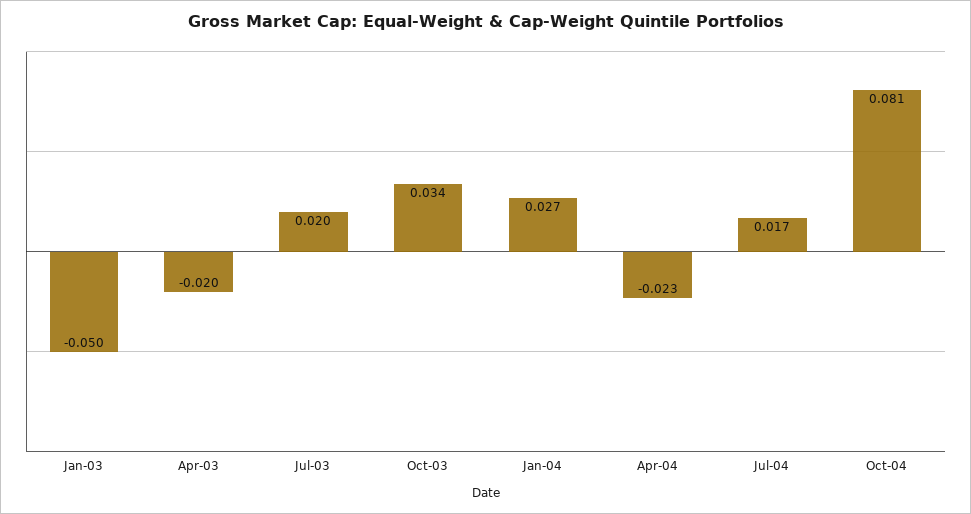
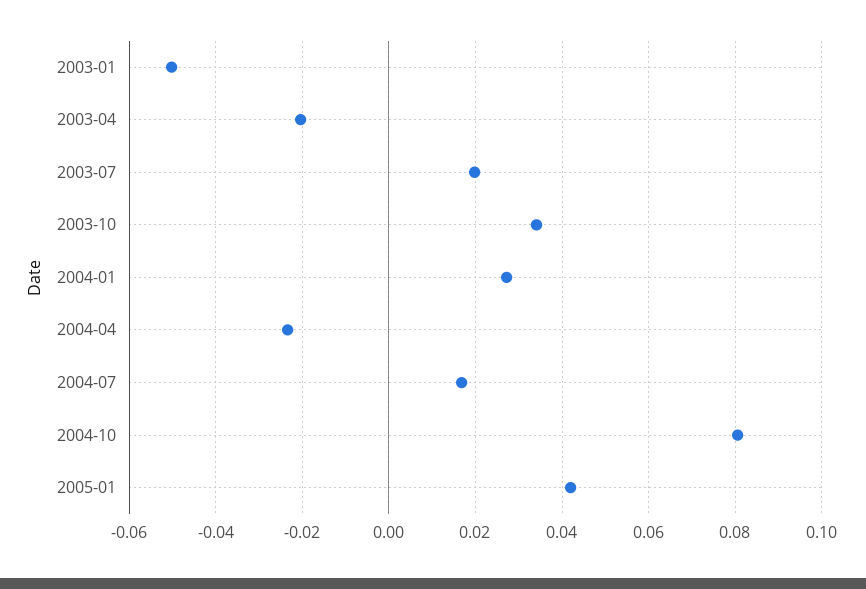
2005-01: none -> 0.042

